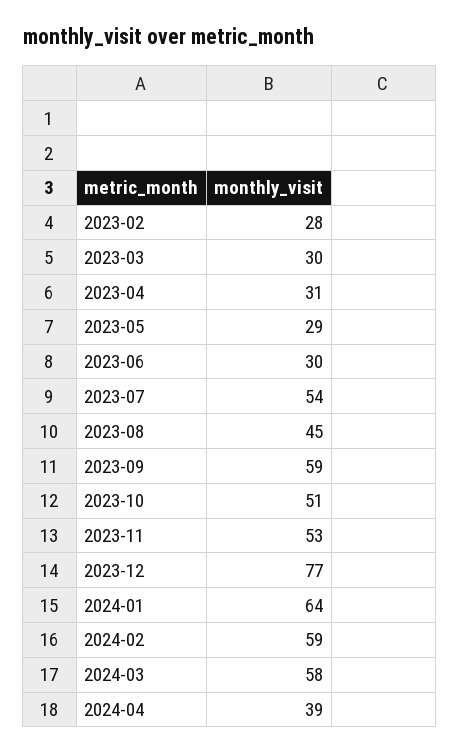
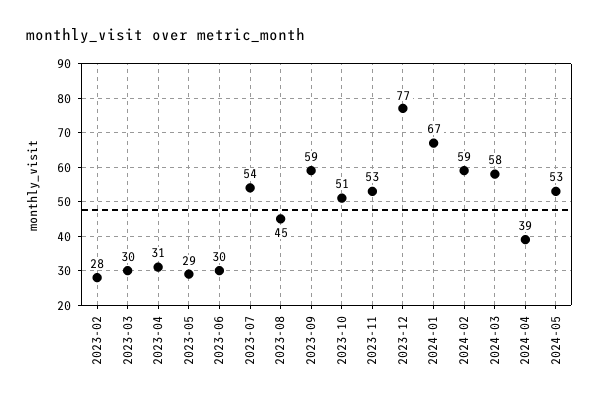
2024-01: 64 -> 67
2024-05: none -> 53

